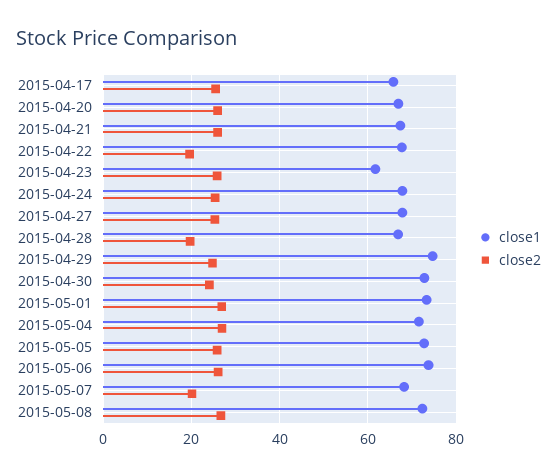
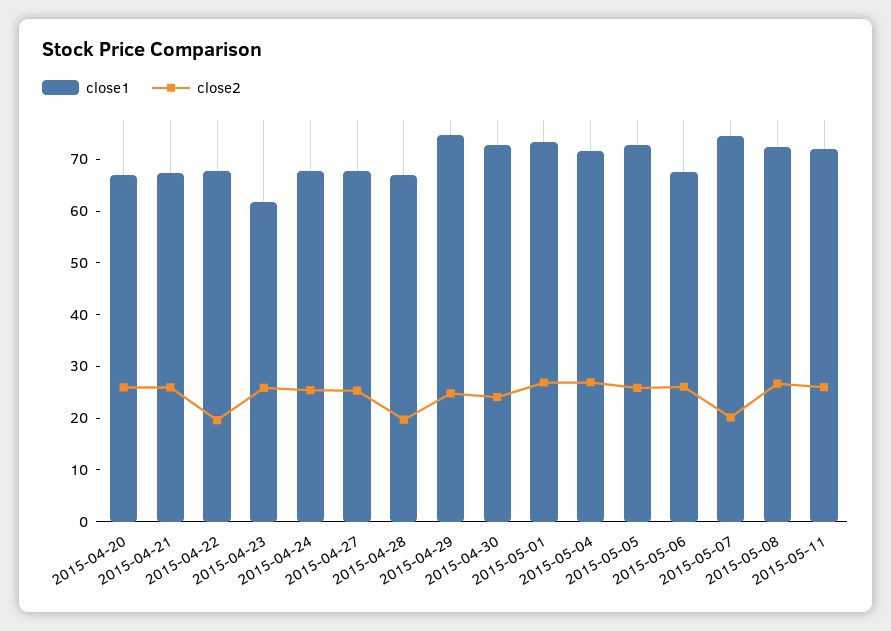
close1, 2015-04-17: 66 -> none
close2, 2015-04-17: 26 -> none
close1, 2015-05-06: 74 -> 68
close1, 2015-05-07: 68 -> 74
close1, 2015-05-11: none -> 72
close2, 2015-05-11: none -> 26

